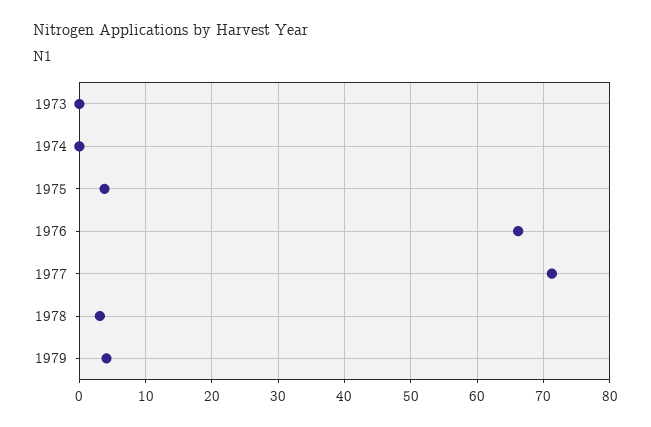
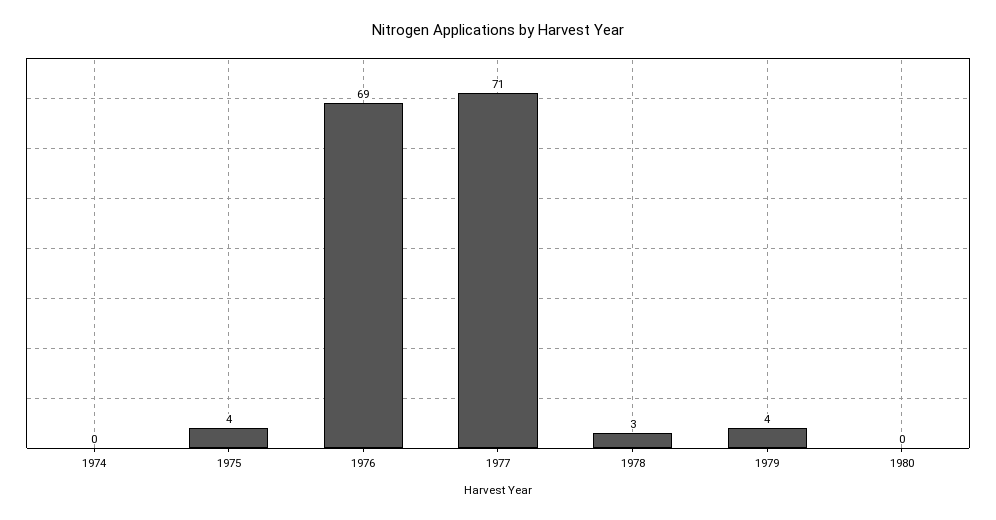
1973: 0 -> none
1976: 66 -> 69
1980: none -> 0

